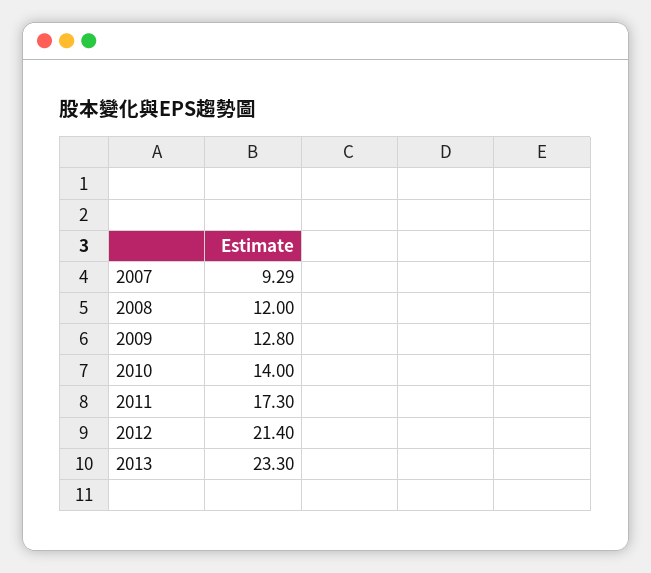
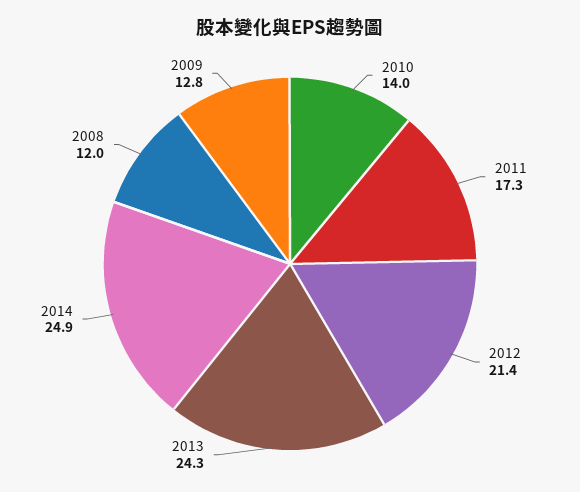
2007: 9.29 -> none
2013: 23.3 -> 24.3
2014: none -> 24.9

